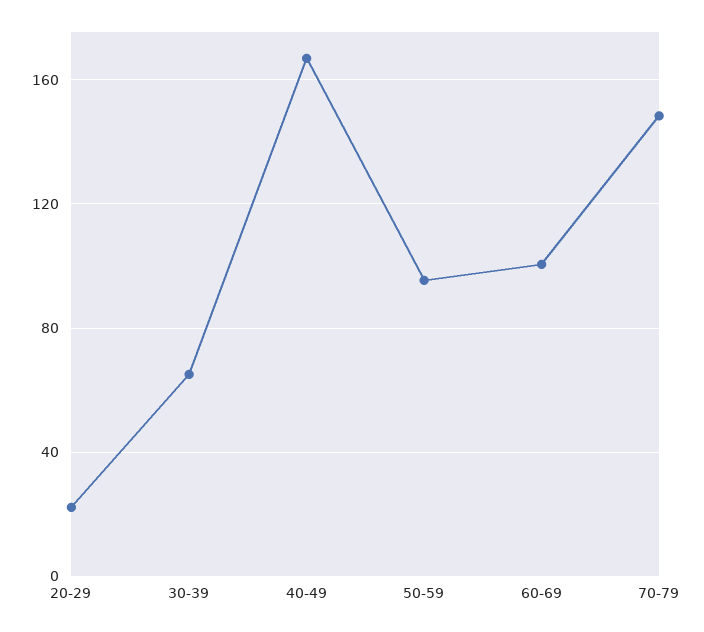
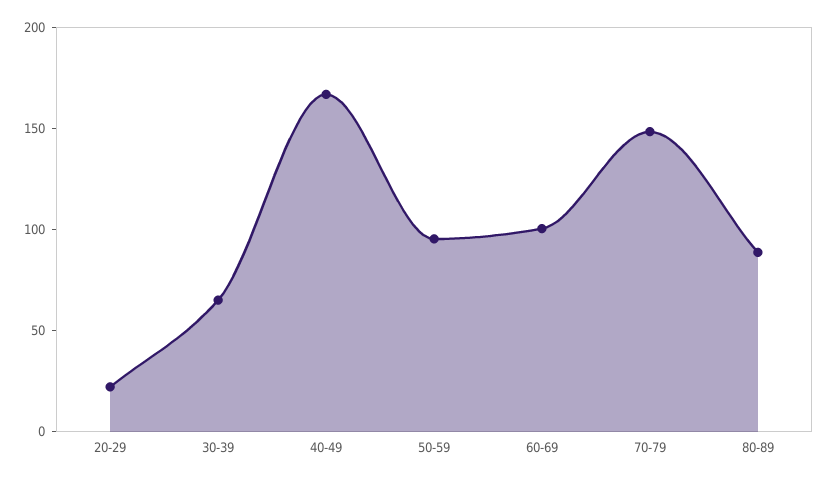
80-89: none -> 90

